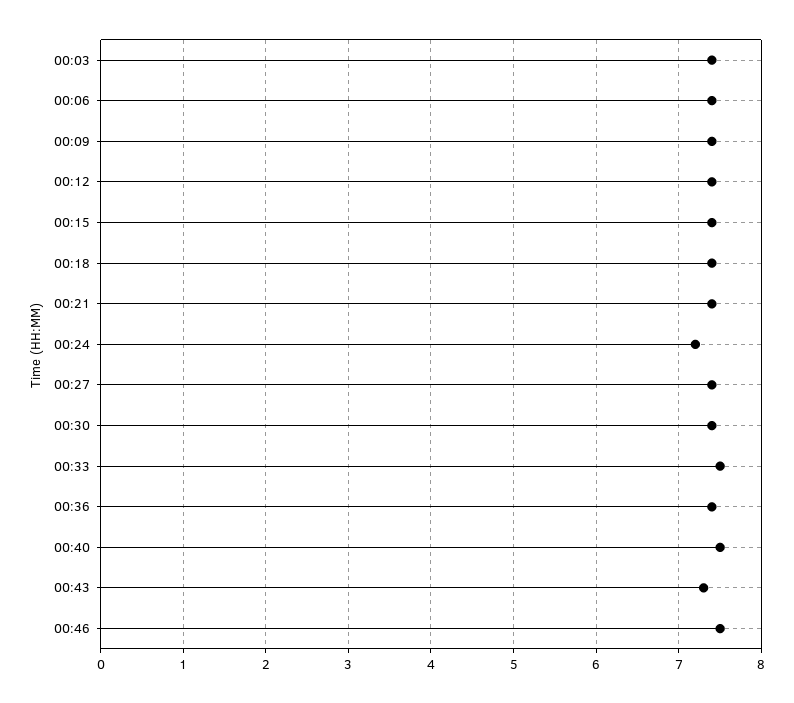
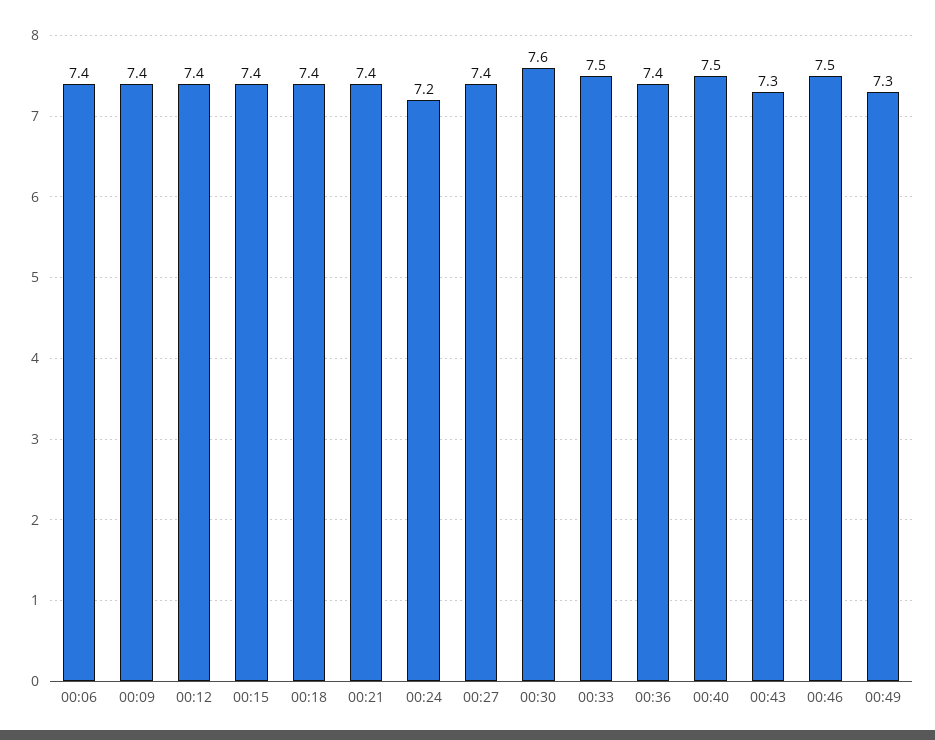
00:03: 7.4 -> none
00:30: 7.4 -> 7.6
00:49: none -> 7.3

